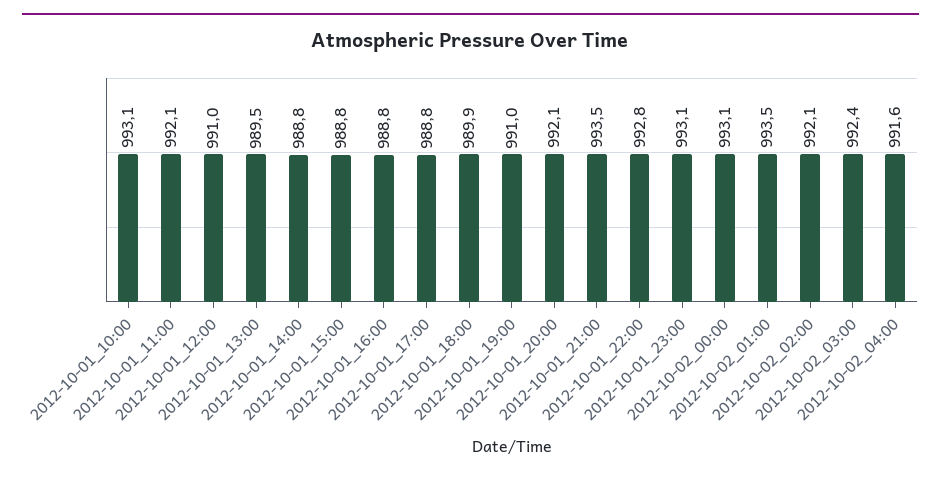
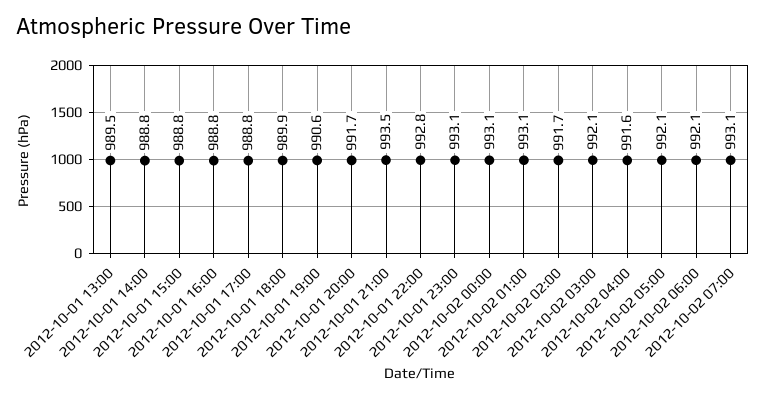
2012-10-01_10:00: 993.1 -> none
2012-10-01_11:00: 992.1 -> none
2012-10-01_12:00: 991 -> none
2012-10-01_19:00: 991 -> 990.6
2012-10-01_20:00: 992.1 -> 991.7
2012-10-02_01:00: 993.5 -> 993.1
2012-10-02_02:00: 992.1 -> 991.7
2012-10-02_03:00: 992.4 -> 992.1
2012-10-02 05:00: none -> 992.1
2012-10-02 06:00: none -> 992.1
2012-10-02 07:00: none -> 993.1

